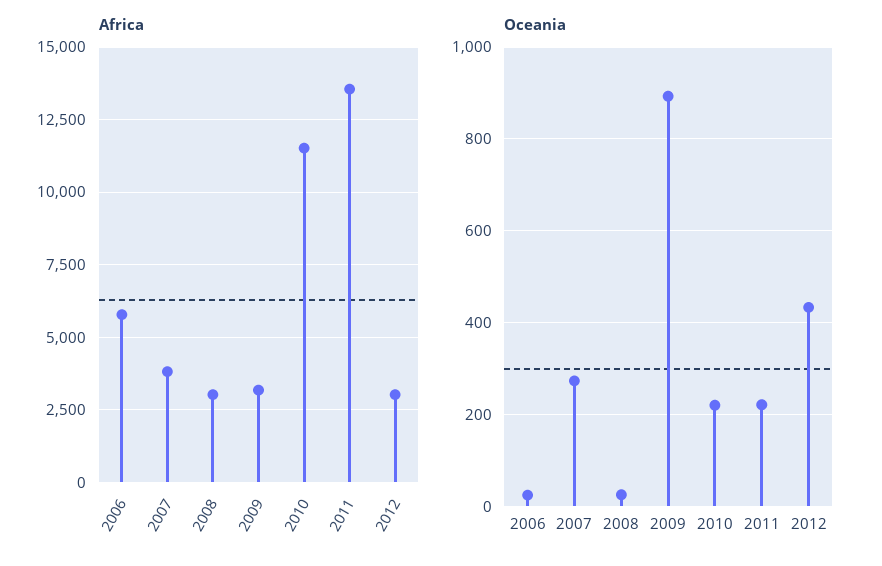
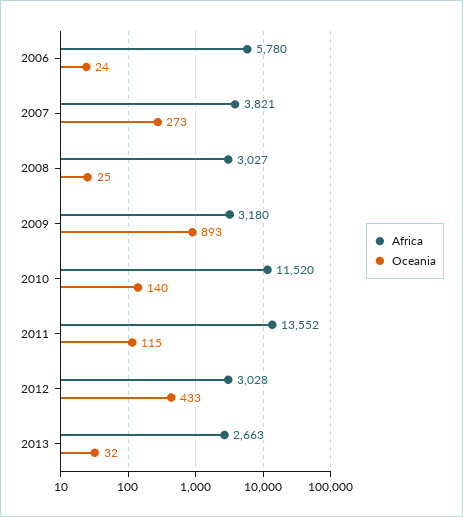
Oceania, 2010: 220 -> 140
Oceania, 2011: 220 -> 115
Africa, 2013: none -> 2663
Oceania, 2013: none -> 32

